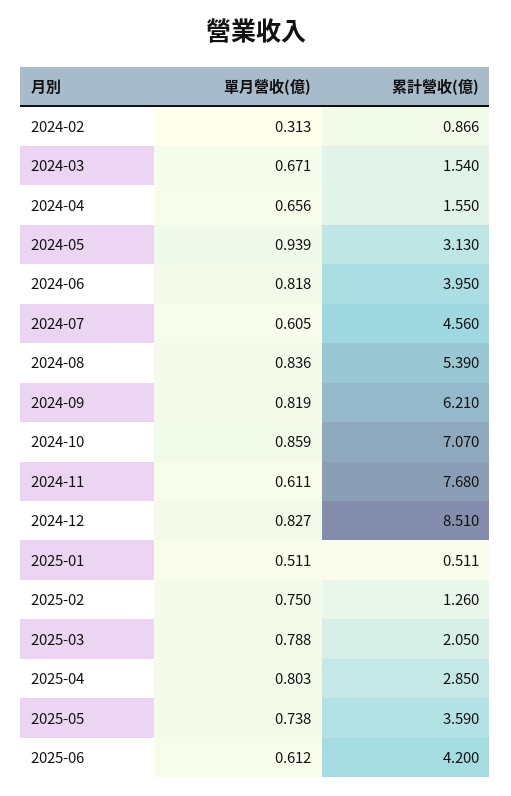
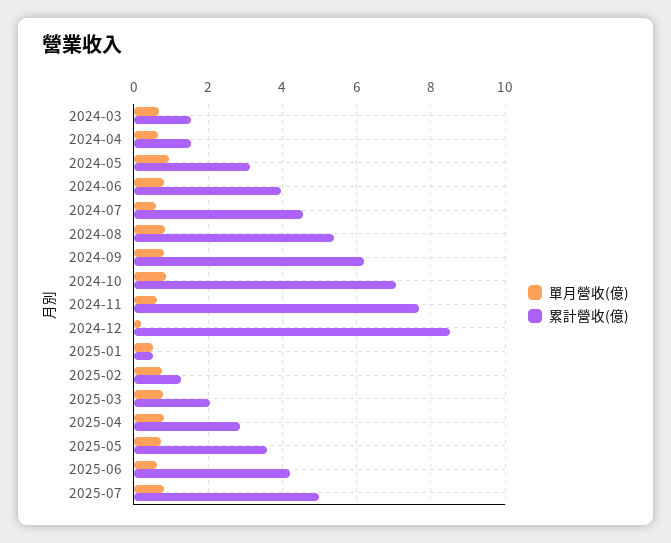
單月營收(億), 2024-02: 0.313 -> none
累計營收(億), 2024-02: 0.866 -> none
單月營收(億), 2024-12: 0.827 -> 0.2
單月營收(億), 2025-07: none -> 0.8
累計營收(億), 2025-07: none -> 5

